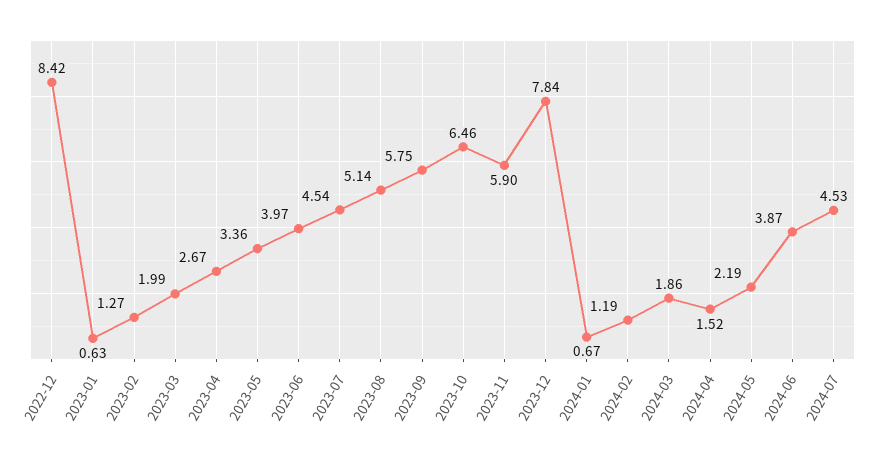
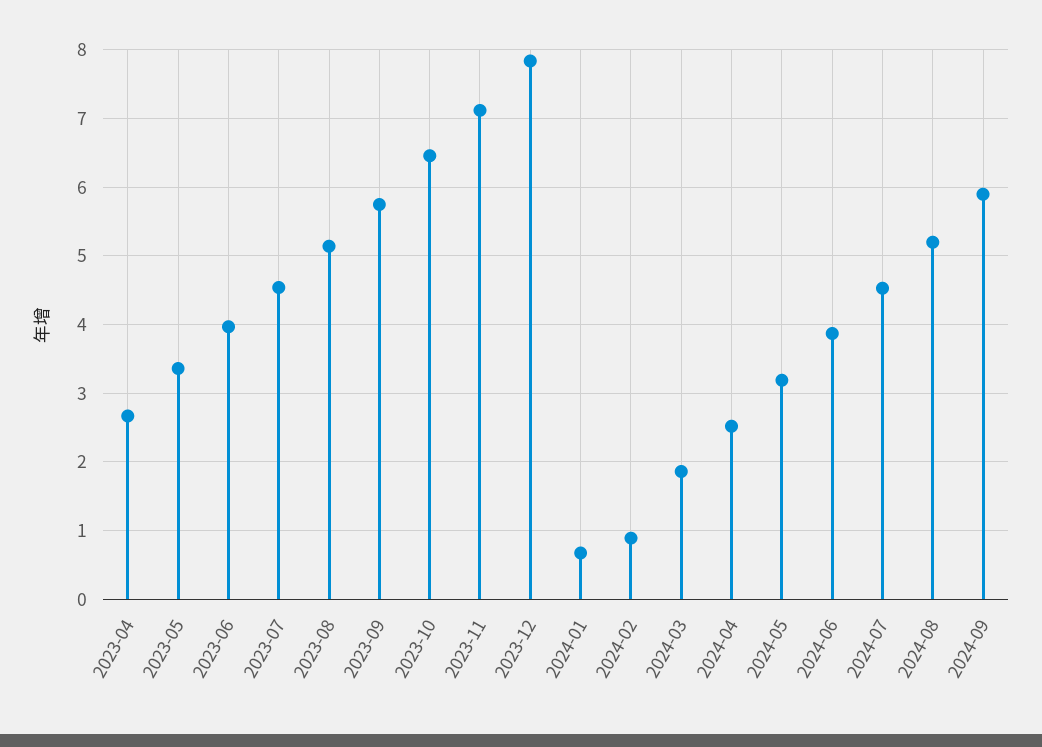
2022-12: 8.42 -> none
2023-01: 0.63 -> none
2023-02: 1.27 -> none
2023-03: 1.99 -> none
2023-11: 5.9 -> 7.1
2024-02: 1.19 -> 0.9
2024-04: 1.52 -> 2.5
2024-05: 2.19 -> 3.2
2024-08: none -> 5.2
2024-09: none -> 5.9

